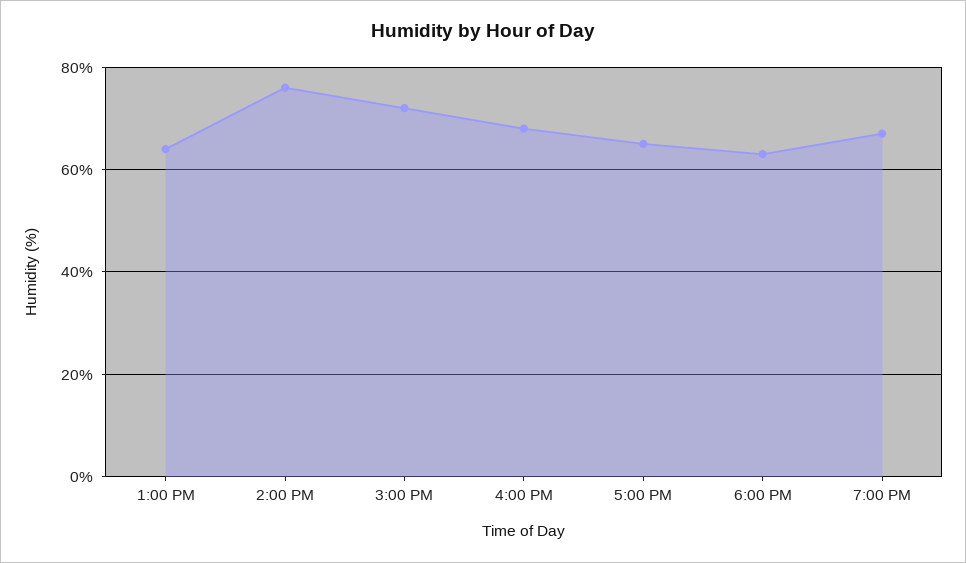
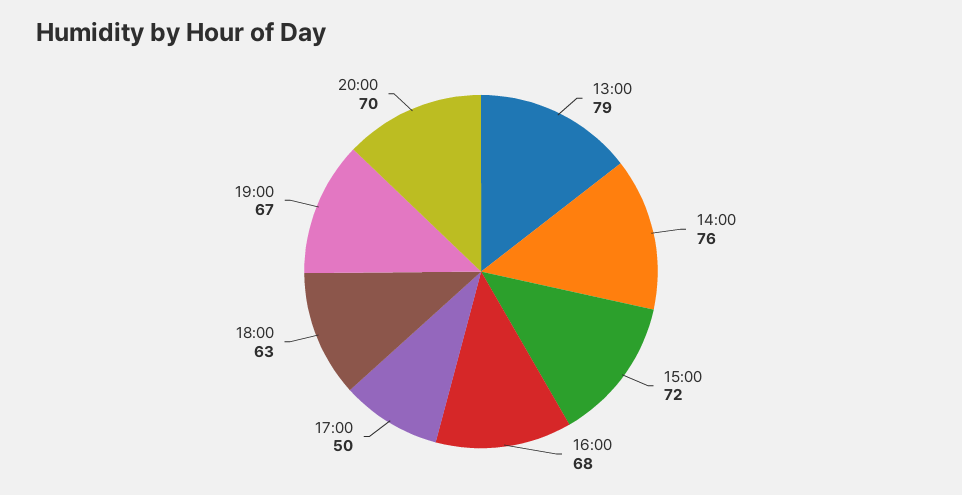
1:00 PM: 65 -> 79
5:00 PM: 65 -> 50
20:00: none -> 70

